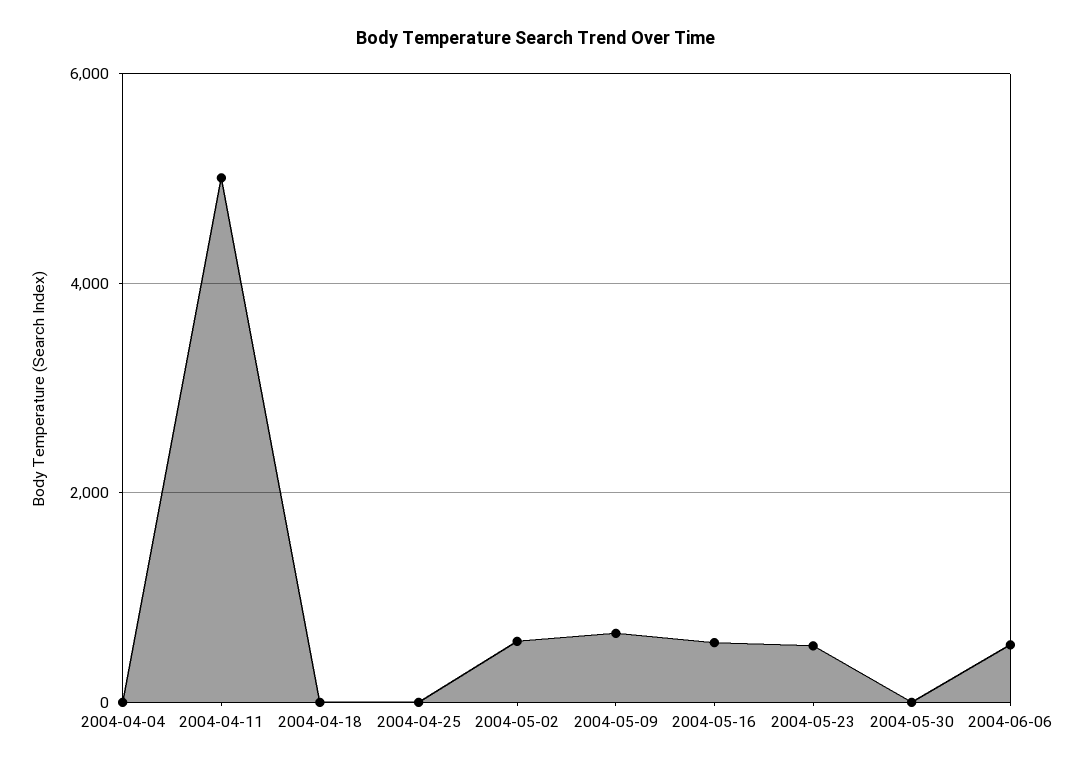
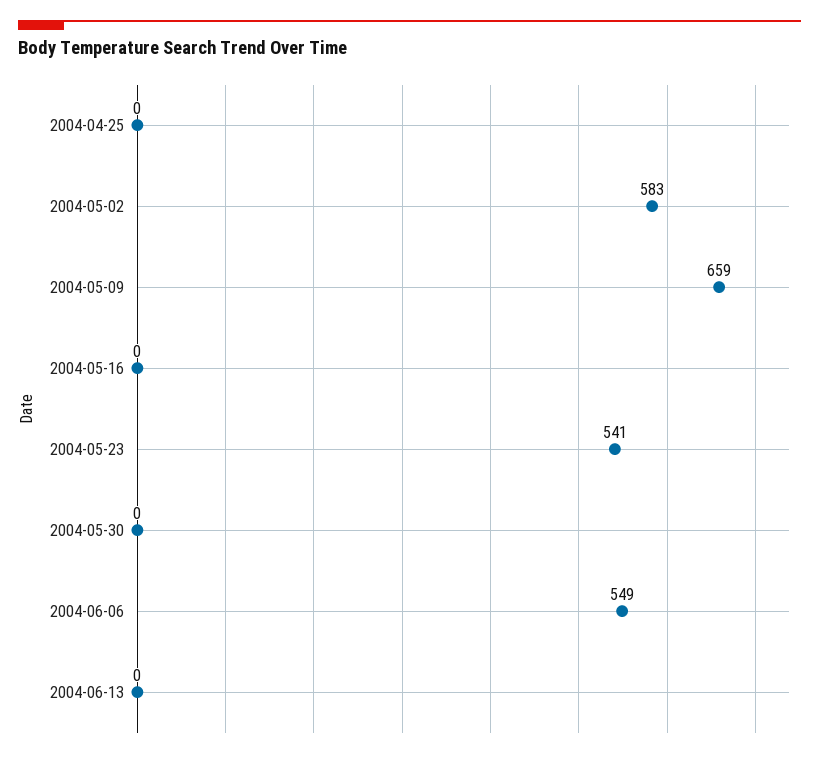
2004-04-04: 0 -> none
2004-04-11: 5000 -> none
2004-04-18: 0 -> none
2004-05-16: 600 -> 0
2004-06-13: none -> 0

